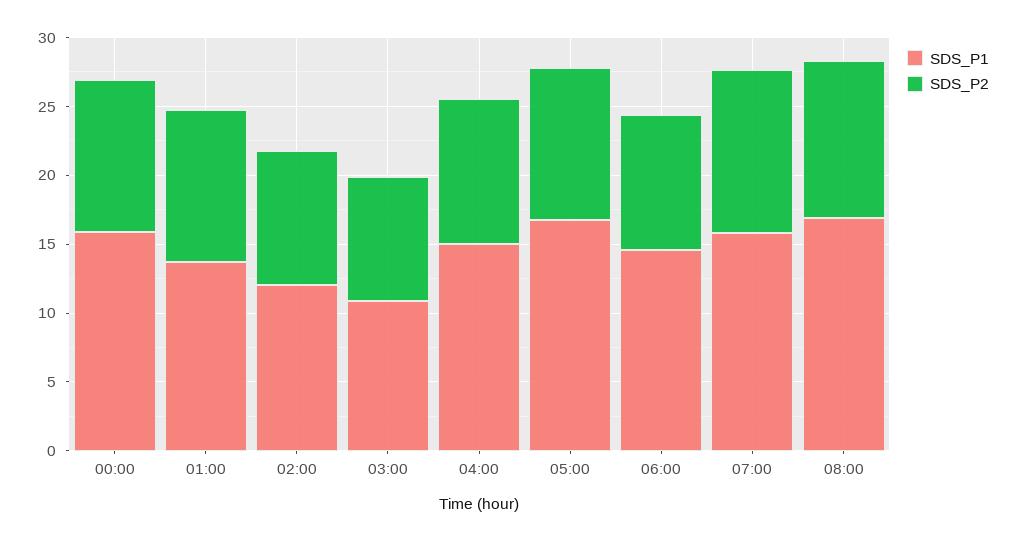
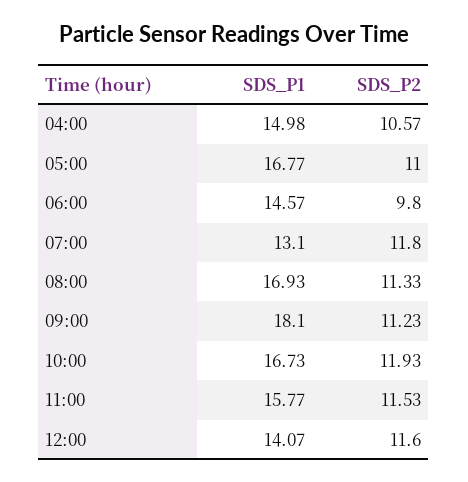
SDS_P1, 00:00: 16 -> none
SDS_P2, 00:00: 11 -> none
SDS_P1, 01:00: 14 -> none
SDS_P2, 01:00: 11 -> none
SDS_P1, 02:00: 12 -> none
SDS_P2, 02:00: 10 -> none
SDS_P1, 03:00: 11 -> none
SDS_P2, 03:00: 9 -> none
SDS_P1, 07:00: 16 -> 13.1
SDS_P1, 09:00: none -> 18.1
SDS_P2, 09:00: none -> 11.23
SDS_P1, 10:00: none -> 16.73
SDS_P2, 10:00: none -> 11.93
SDS_P1, 11:00: none -> 15.77
SDS_P2, 11:00: none -> 11.53
SDS_P1, 12:00: none -> 14.07
SDS_P2, 12:00: none -> 11.6

